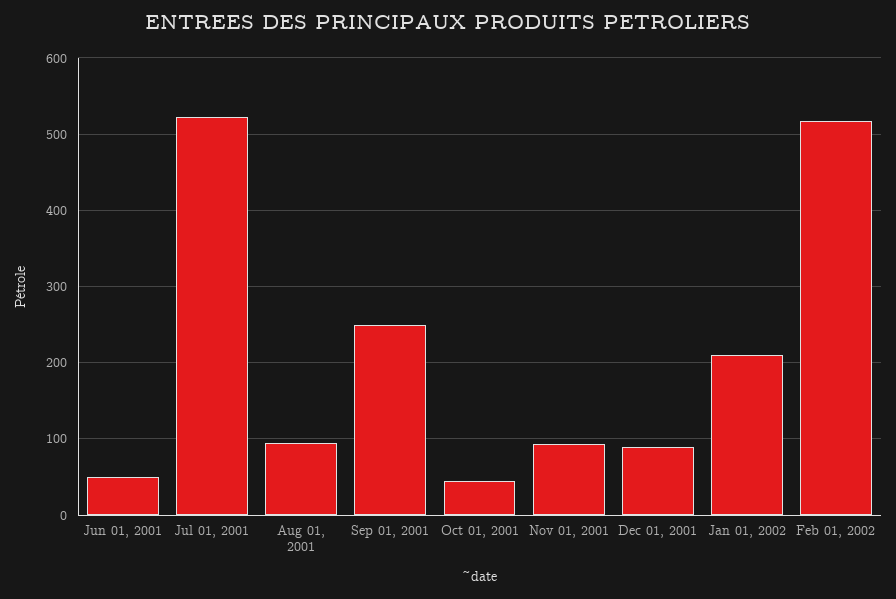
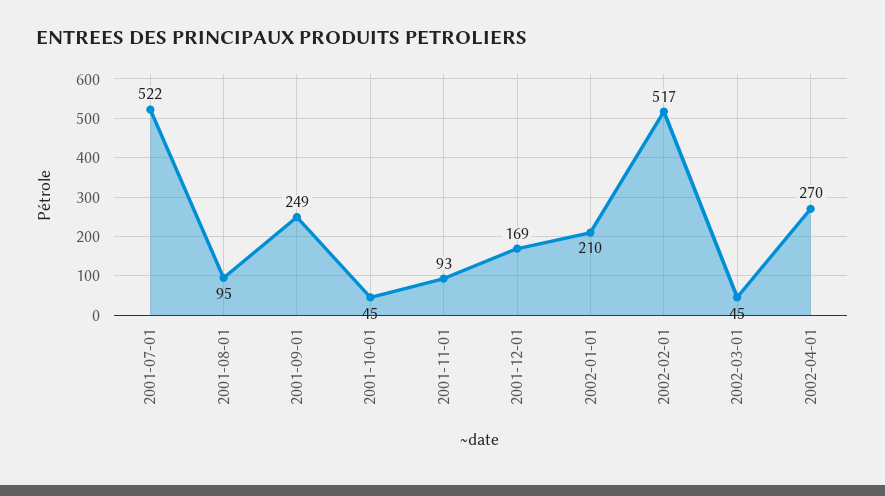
Jun 01, 2001: 50 -> none
Dec 01, 2001: 90 -> 169
2002-03-01: none -> 45
2002-04-01: none -> 270

